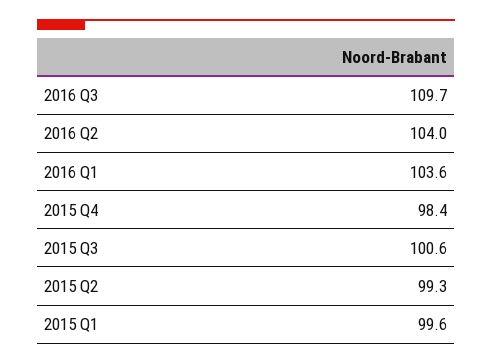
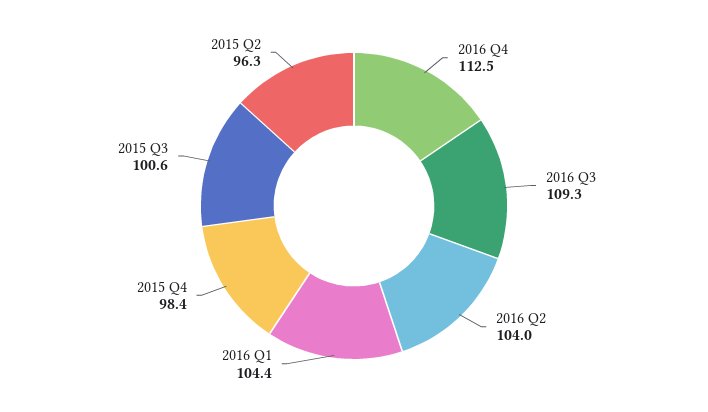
2016 Q3: 109.7 -> 109.3
2016 Q1: 103.6 -> 104.4
2015 Q2: 99.3 -> 96.3
2015 Q1: 99.6 -> none
2016 Q4: none -> 112.5

